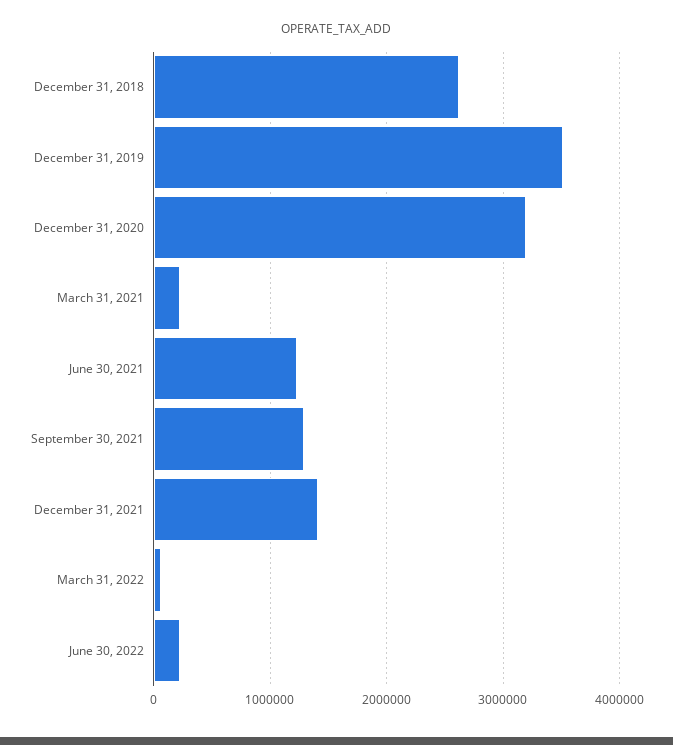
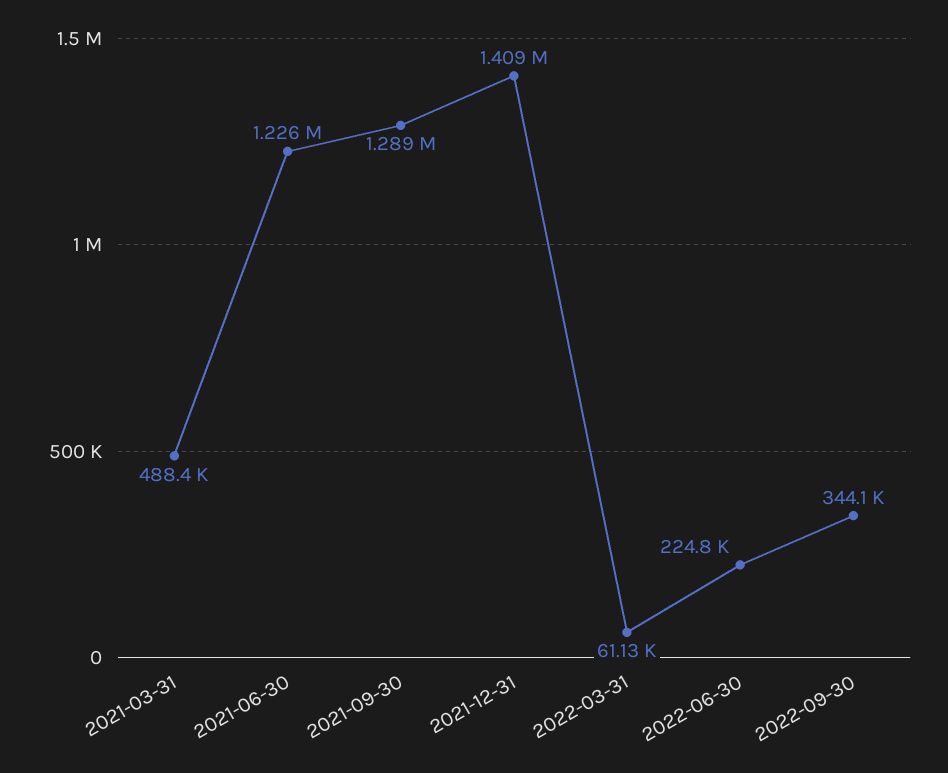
December 31, 2018: 2600000 -> none
December 31, 2019: 3500000 -> none
December 31, 2020: 3200000 -> none
March 31, 2021: 200000 -> 488400
2022-09-30: none -> 344100

